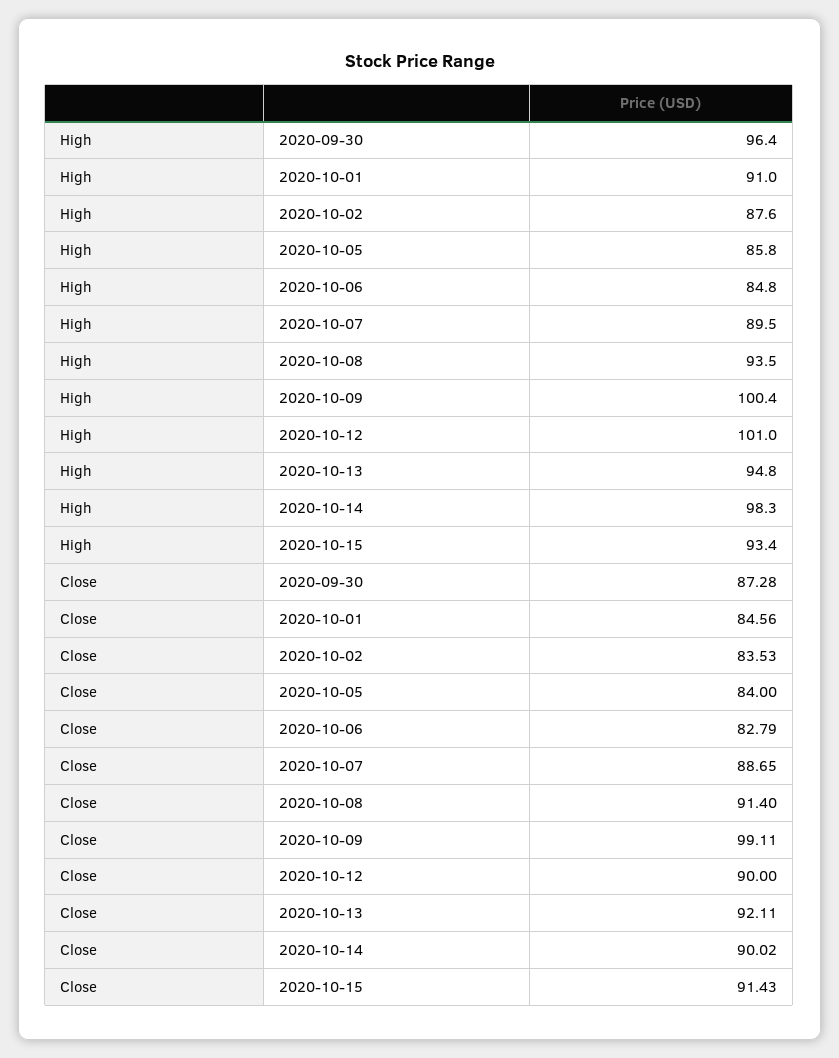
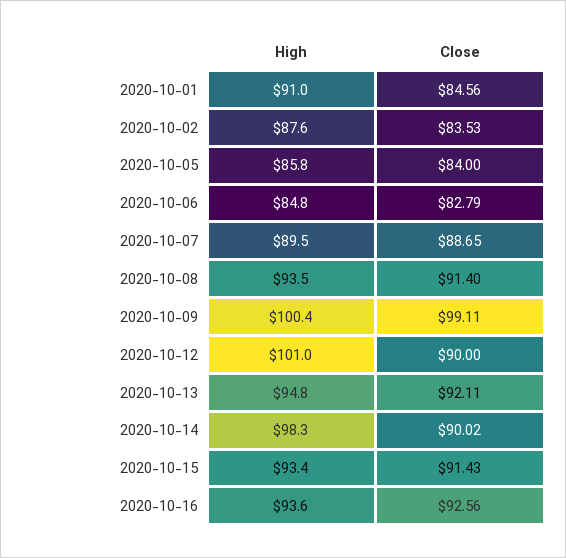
High, 2020-09-30: 96.4 -> none
Close, 2020-09-30: 87.28 -> none
High, 2020-10-16: none -> 93.6
Close, 2020-10-16: none -> 92.56

